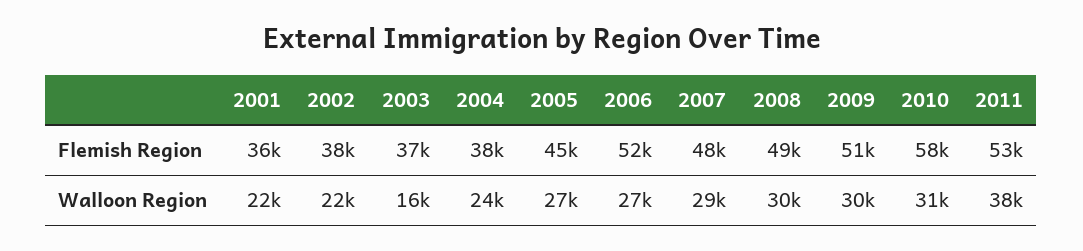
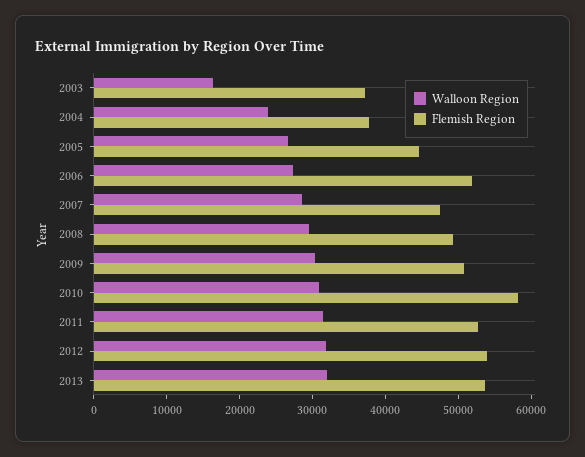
Flemish Region, 2001: 36000 -> none
Flemish Region, 2002: 38000 -> none
Walloon Region, 2001: 22000 -> none
Walloon Region, 2002: 22000 -> none
Walloon Region, 2011: 38000 -> 32000
Walloon Region, 2012: none -> 32000
Flemish Region, 2012: none -> 54000
Walloon Region, 2013: none -> 32000
Flemish Region, 2013: none -> 54000

